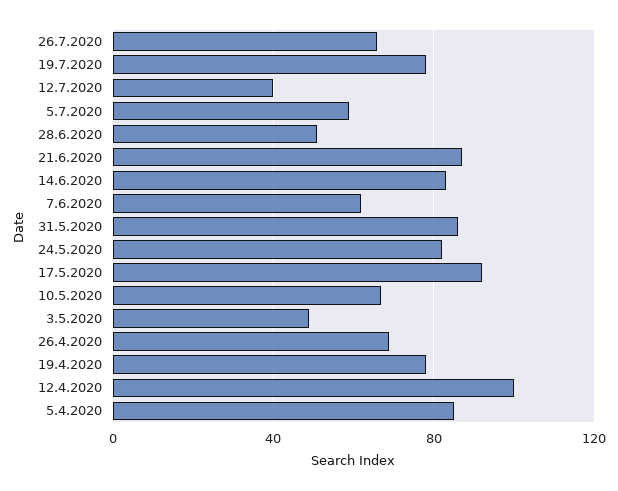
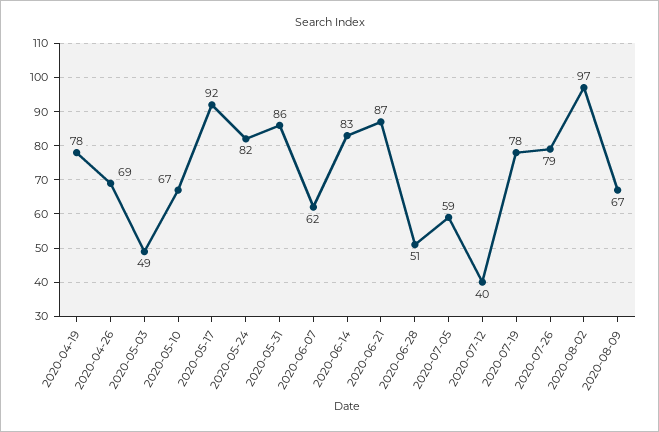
26.7.2020: 65 -> 79
12.4.2020: 100 -> none
5.4.2020: 85 -> none
2020-08-02: none -> 97
2020-08-09: none -> 67

